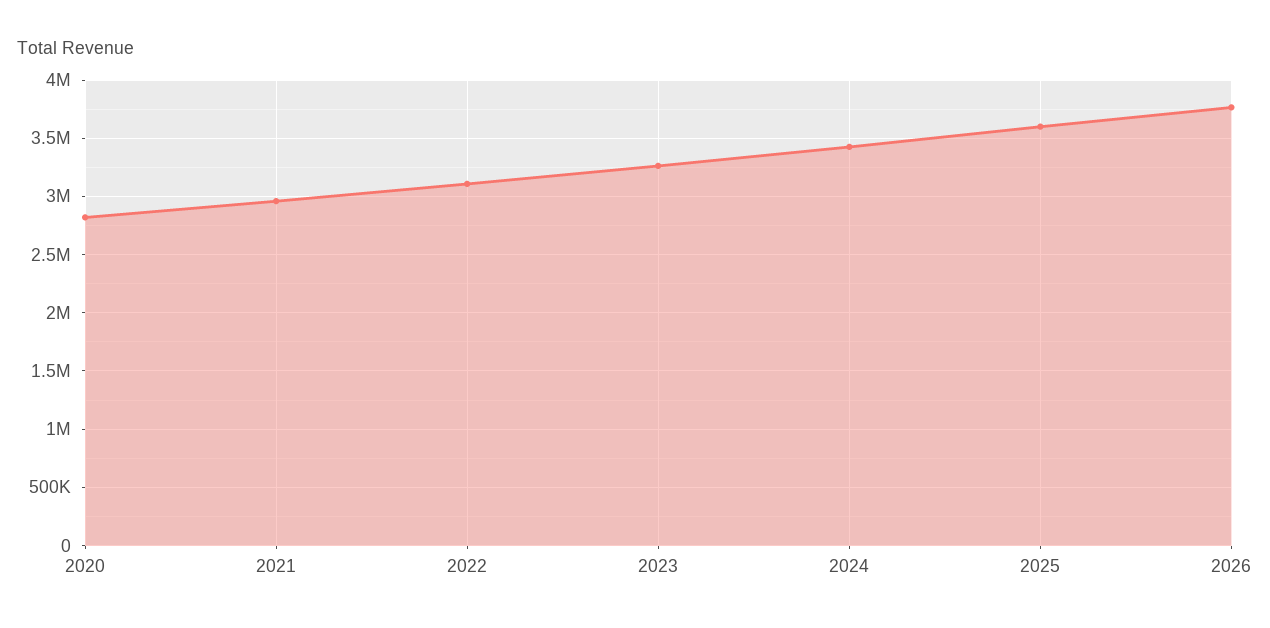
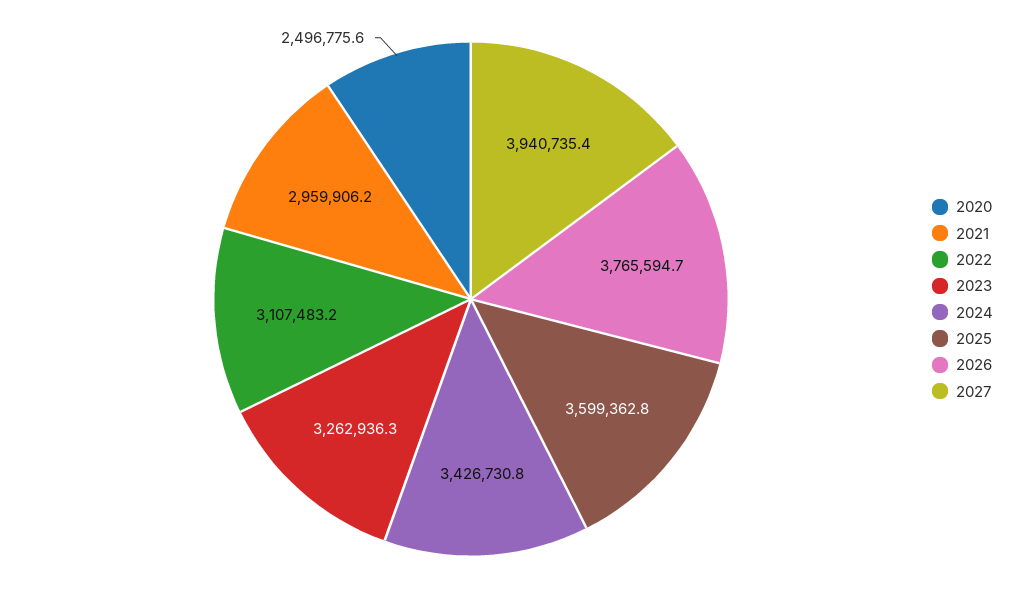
2020: 2800000 -> 2496775.6
2027: none -> 3940735.4

